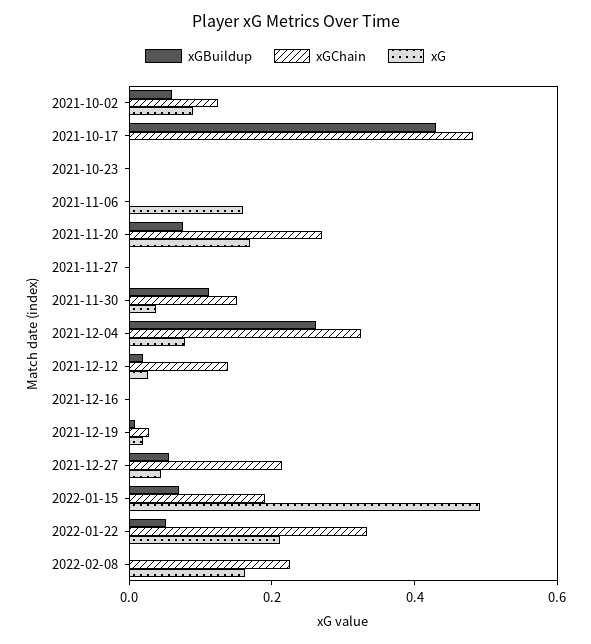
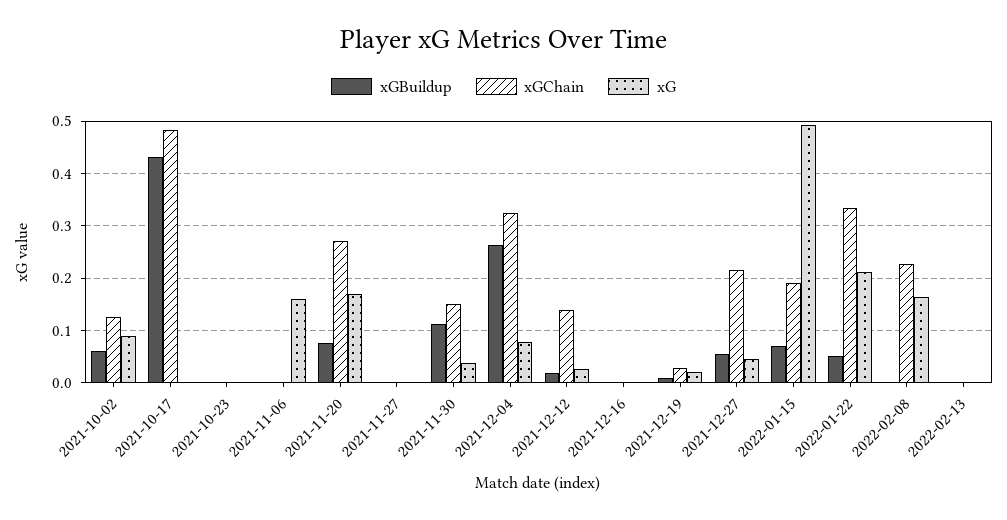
xGBuildup, 2022-02-13: none -> 0
xGChain, 2022-02-13: none -> 0
xG, 2022-02-13: none -> 0

